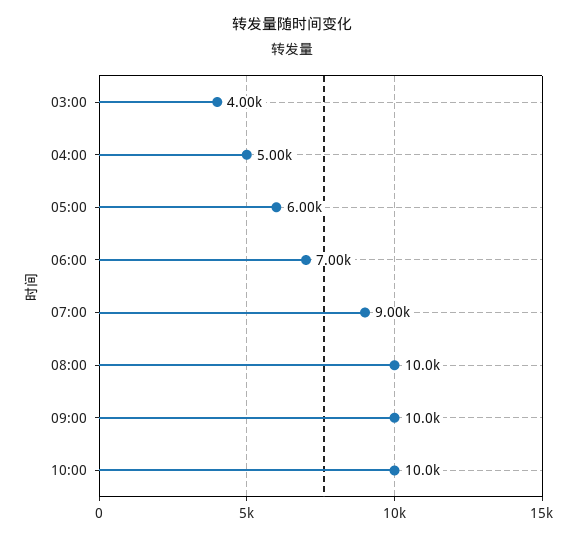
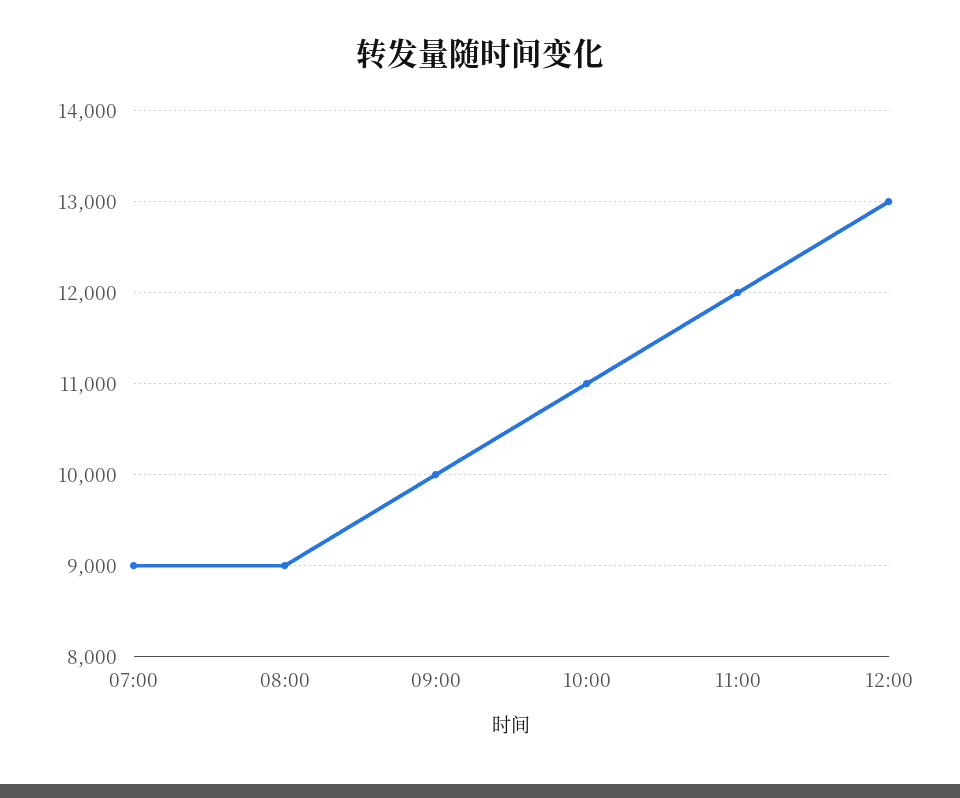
03:00: 4000 -> none
04:00: 5000 -> none
05:00: 6000 -> none
06:00: 7000 -> none
08:00: 10000 -> 9000
10:00: 10000 -> 11000
11:00: none -> 12000
12:00: none -> 13000

